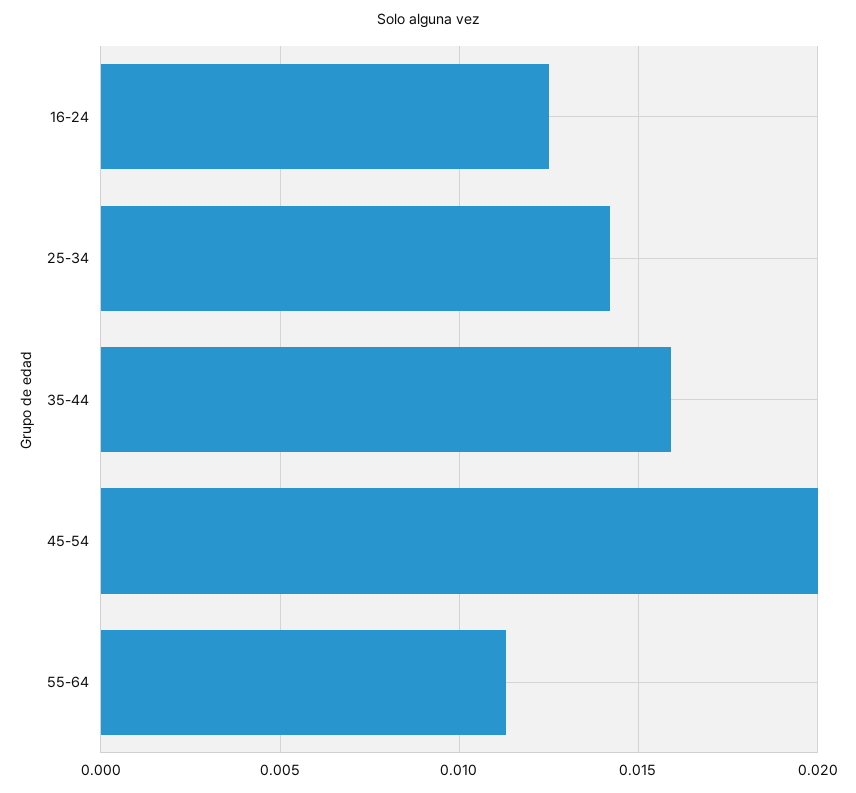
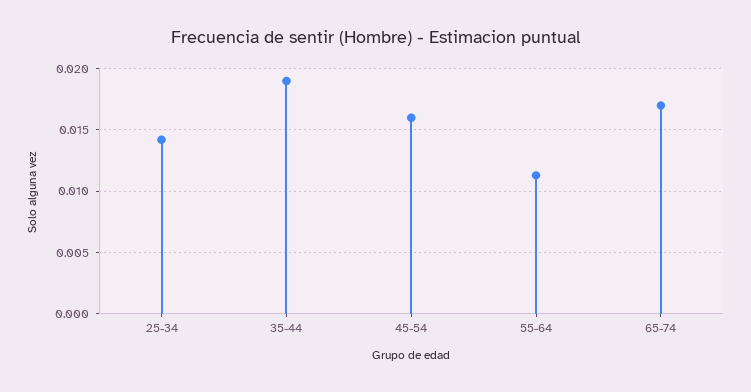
16-24: 0.0125 -> none
35-44: 0.016 -> 0.019
45-54: 0.02 -> 0.016
65-74: none -> 0.017

